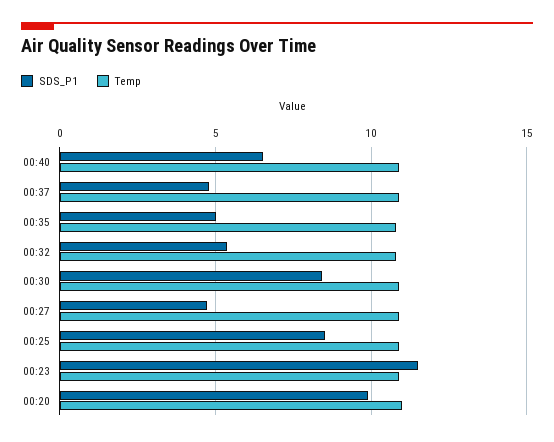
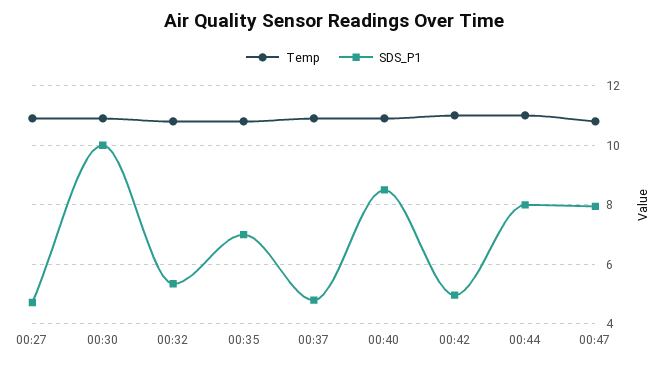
SDS_P1, 00:40: 6.5 -> 8.5
SDS_P1, 00:35: 5 -> 7
SDS_P1, 00:30: 8.5 -> 10
SDS_P1, 00:25: 8.5 -> none
Temp, 00:25: 11 -> none
SDS_P1, 00:23: 11.5 -> none
Temp, 00:23: 11 -> none
SDS_P1, 00:20: 10 -> none
Temp, 00:20: 11 -> none
Temp, 00:42: none -> 11
SDS_P1, 00:42: none -> 5
Temp, 00:44: none -> 11
SDS_P1, 00:44: none -> 8
Temp, 00:47: none -> 10.75
SDS_P1, 00:47: none -> 8

